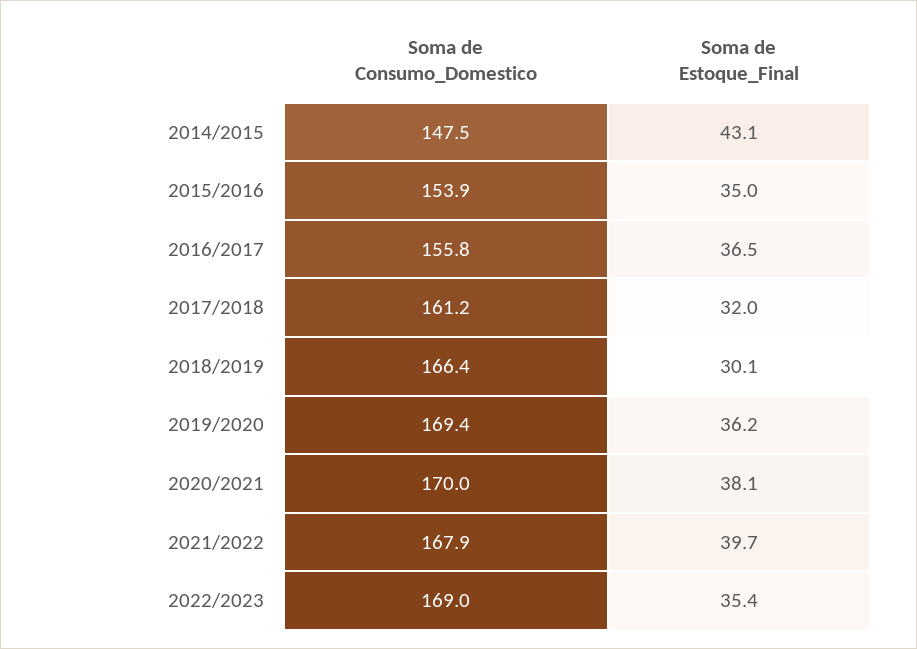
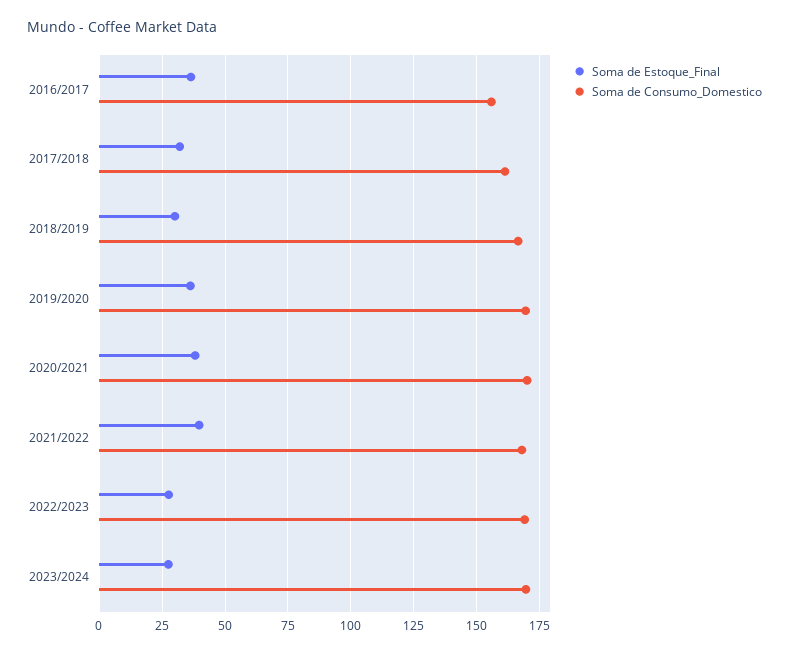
Soma de Consumo_Domestico, 2014/2015: 147.5 -> none
Soma de Estoque_Final, 2014/2015: 43.1 -> none
Soma de Consumo_Domestico, 2015/2016: 153.9 -> none
Soma de Estoque_Final, 2015/2016: 35 -> none
Soma de Estoque_Final, 2022/2023: 35.4 -> 27.5
Soma de Estoque_Final, 2023/2024: none -> 27.5
Soma de Consumo_Domestico, 2023/2024: none -> 170

